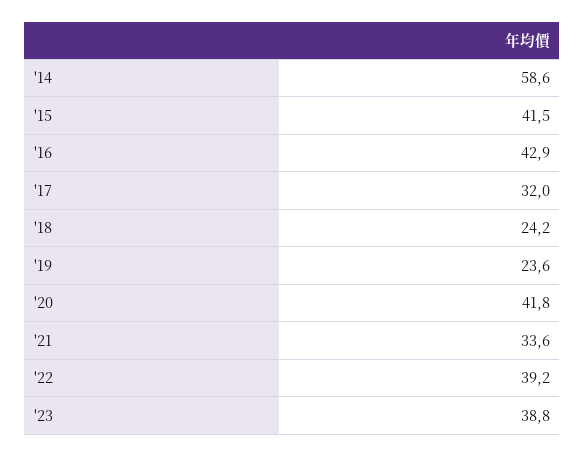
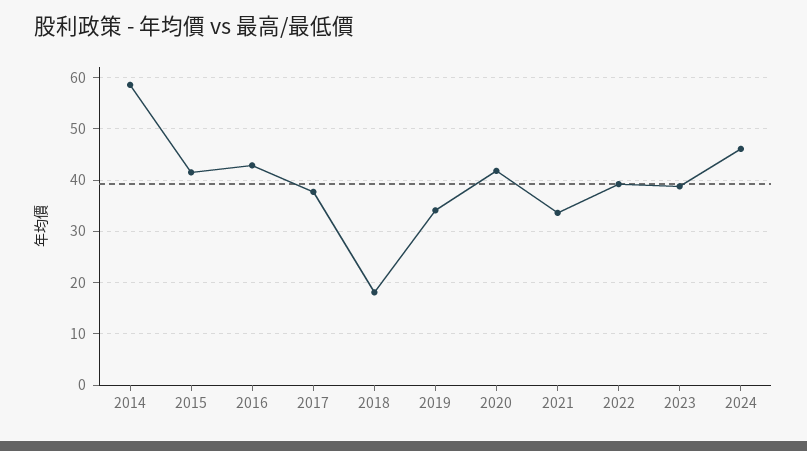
'17: 32 -> 38
'18: 24.2 -> 18
'19: 23.6 -> 34
2024: none -> 46

